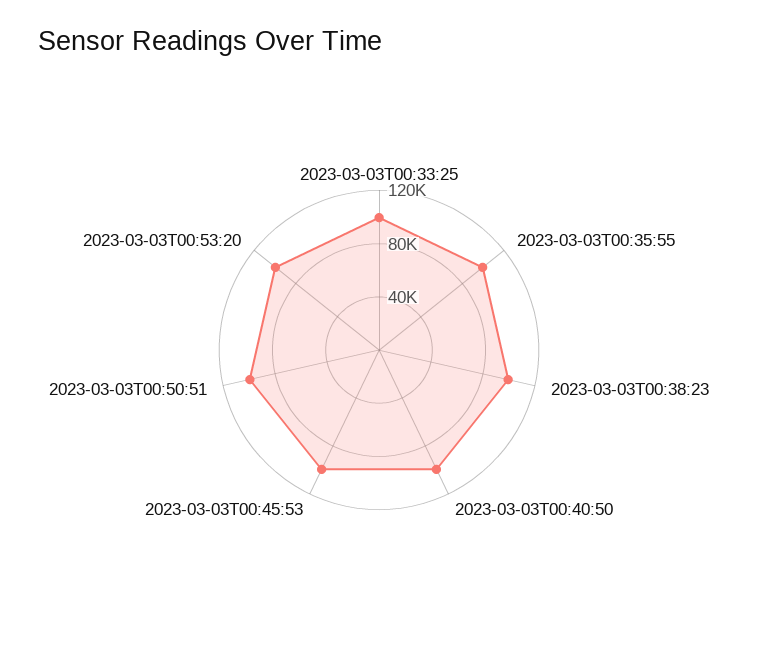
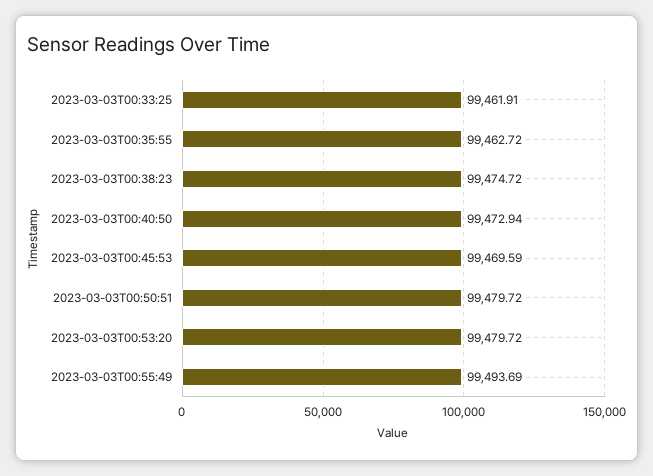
2023-03-03T00:55:49: none -> 99493.69

